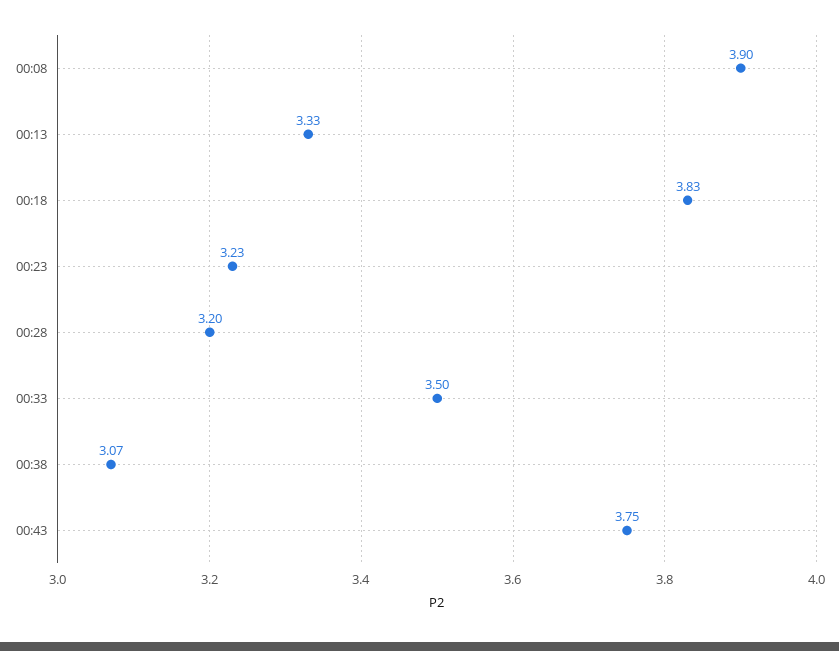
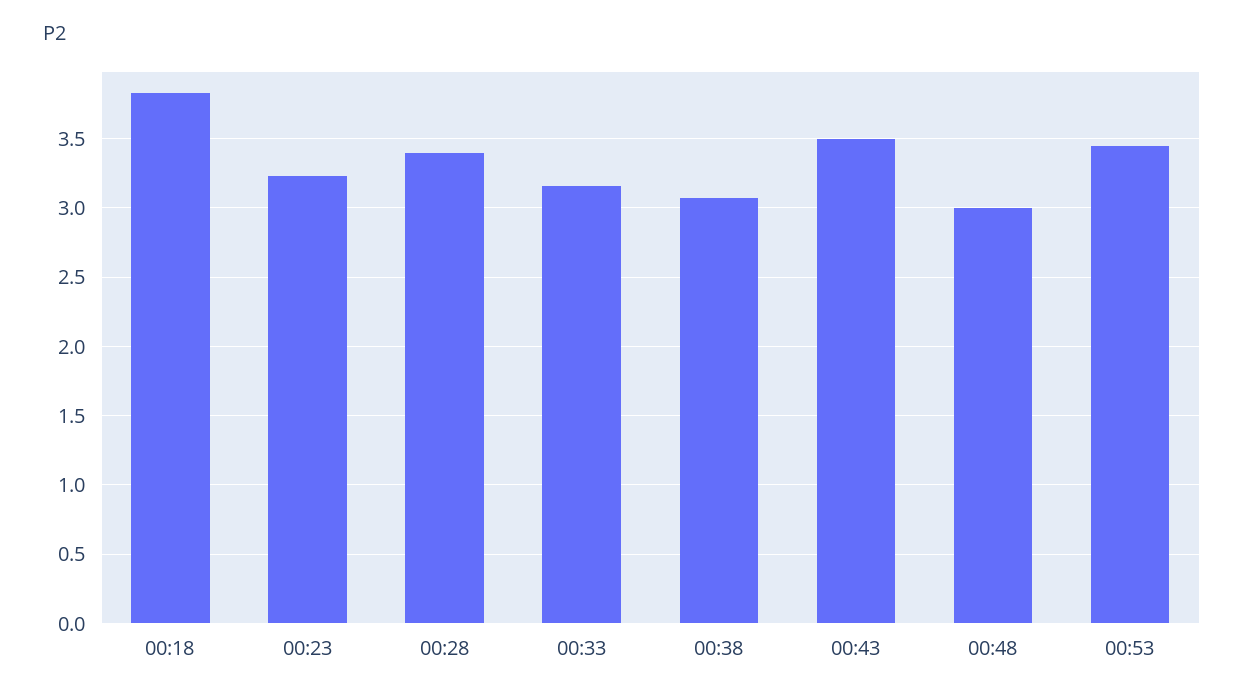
00:08: 3.9 -> none
00:13: 3.33 -> none
00:28: 3.2 -> 3.4
00:33: 3.5 -> 3.15
00:43: 3.75 -> 3.5
00:48: none -> 3
00:53: none -> 3.45

